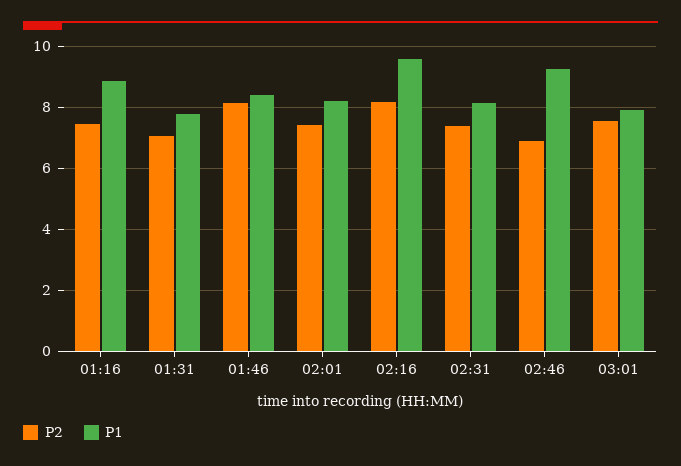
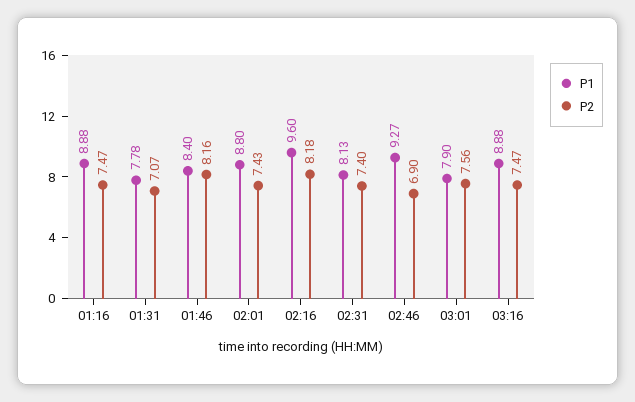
P1, 02:01: 8.2 -> 8.8
P1, 03:16: none -> 8.88
P2, 03:16: none -> 7.47

